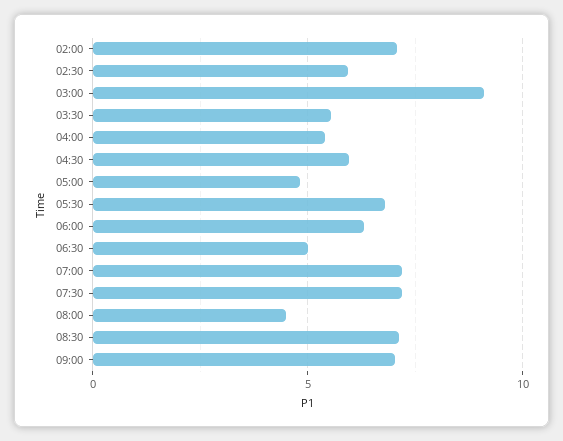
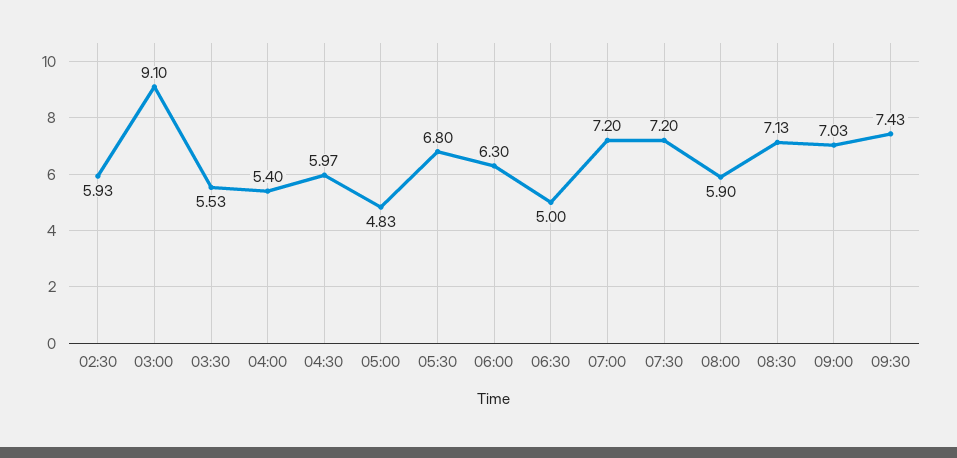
02:00: 7 -> none
08:00: 4.5 -> 5.9
09:30: none -> 7.43

